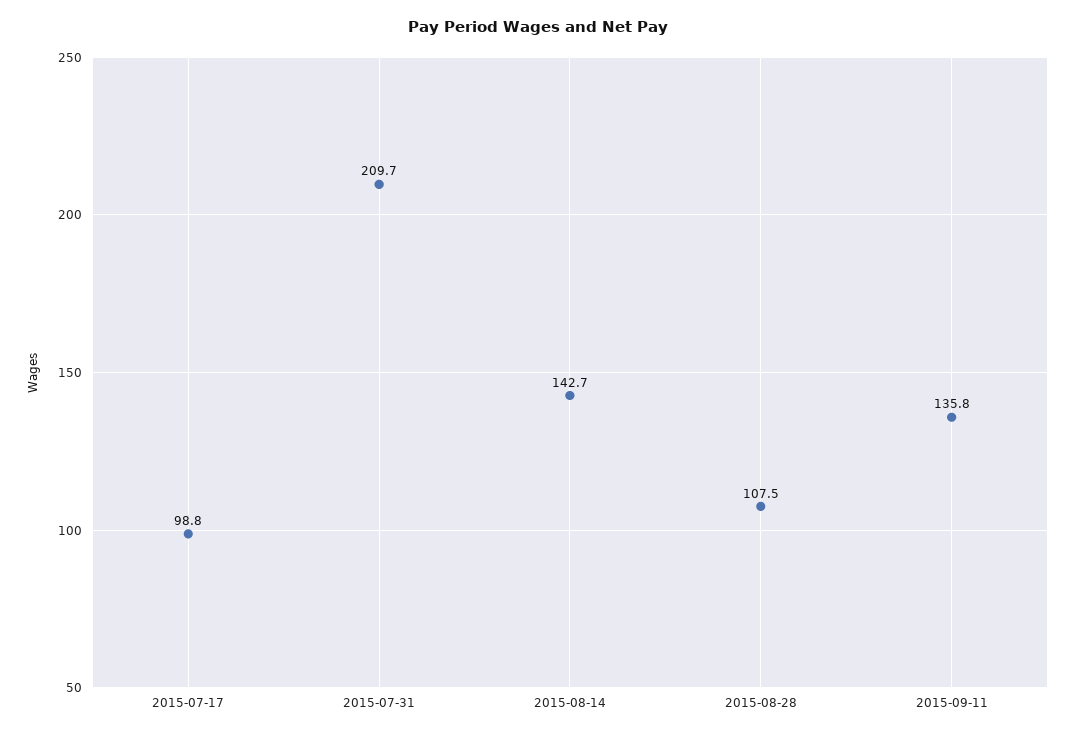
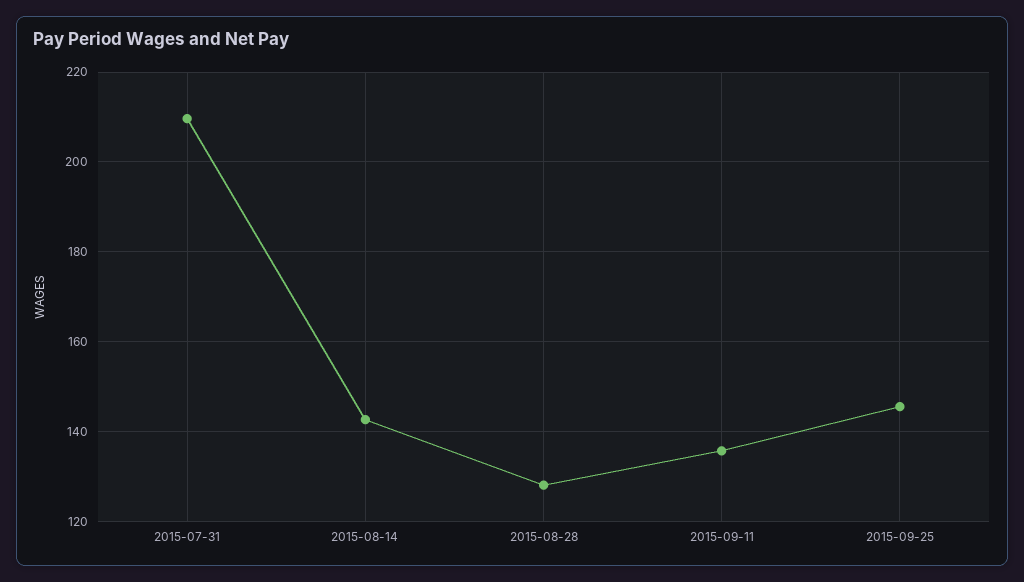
2015-07-17: 98.8 -> none
2015-08-28: 107.5 -> 128
2015-09-25: none -> 146

